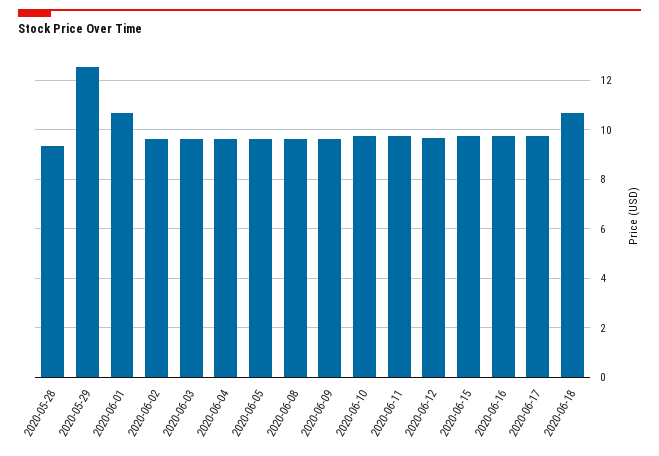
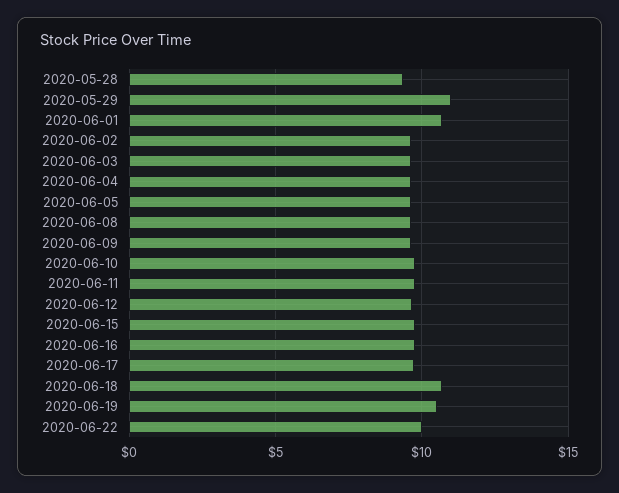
2020-05-29: 12.5 -> 11
2020-06-19: none -> 10.5
2020-06-22: none -> 10

